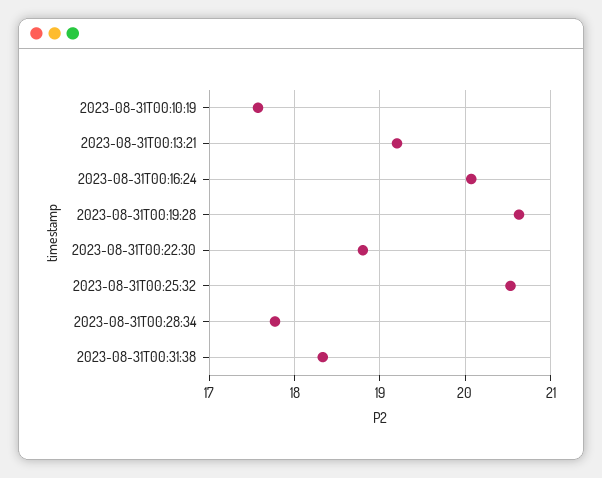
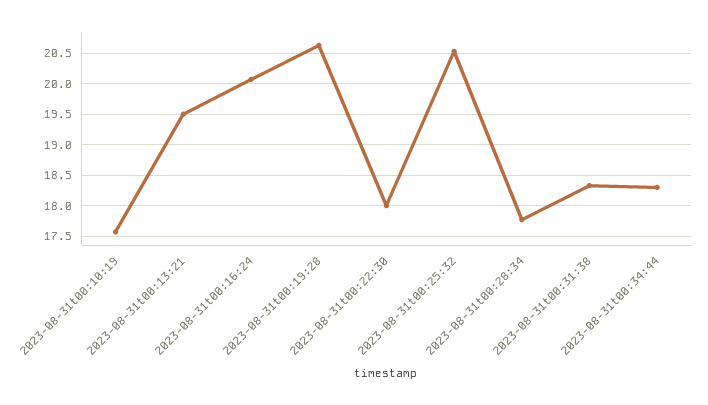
2023-08-31T00:13:21: 19.2 -> 19.5
2023-08-31T00:22:30: 18.8 -> 18
2023-08-31t00:34:44: none -> 18.3

